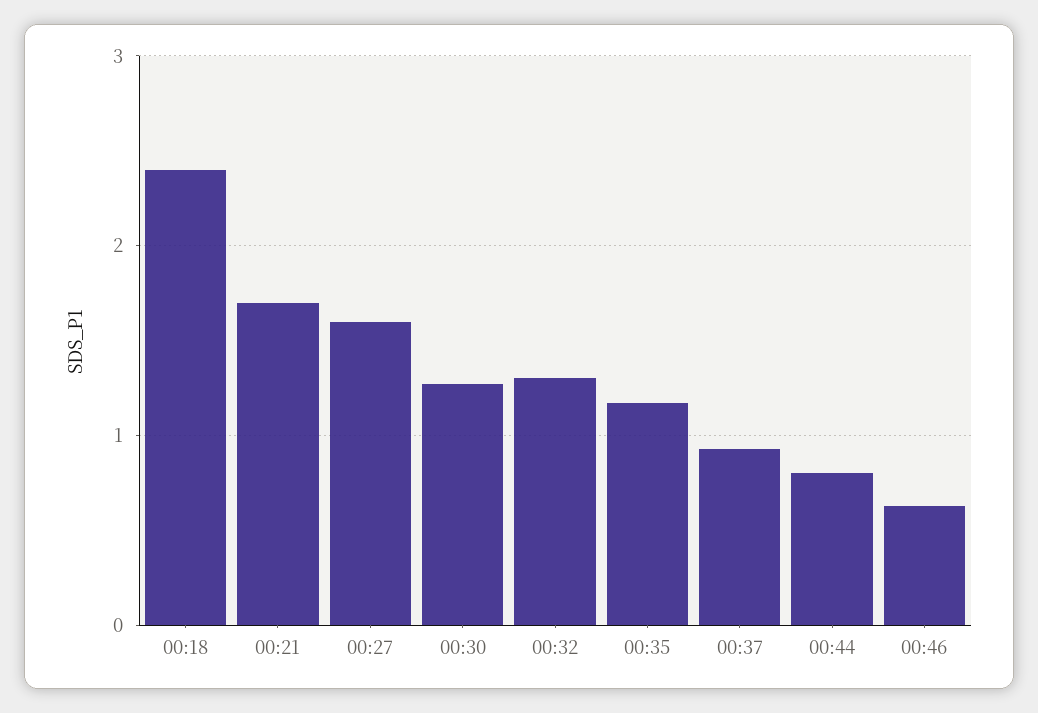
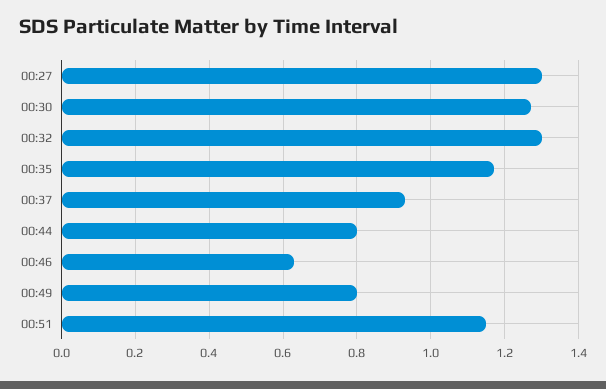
00:18: 2.4 -> none
00:21: 1.7 -> none
00:27: 1.6 -> 1.3
00:49: none -> 0.8
00:51: none -> 1.15

